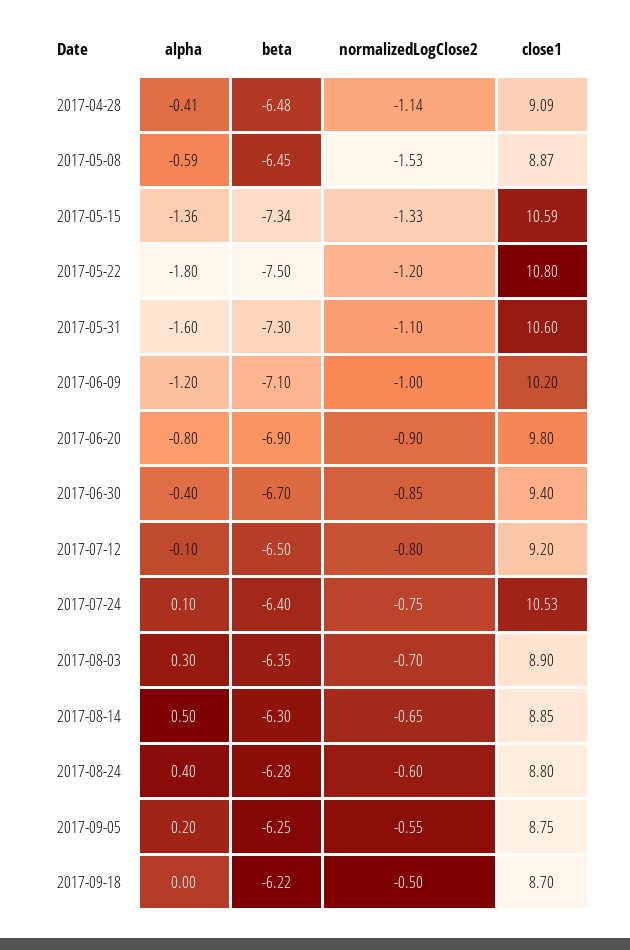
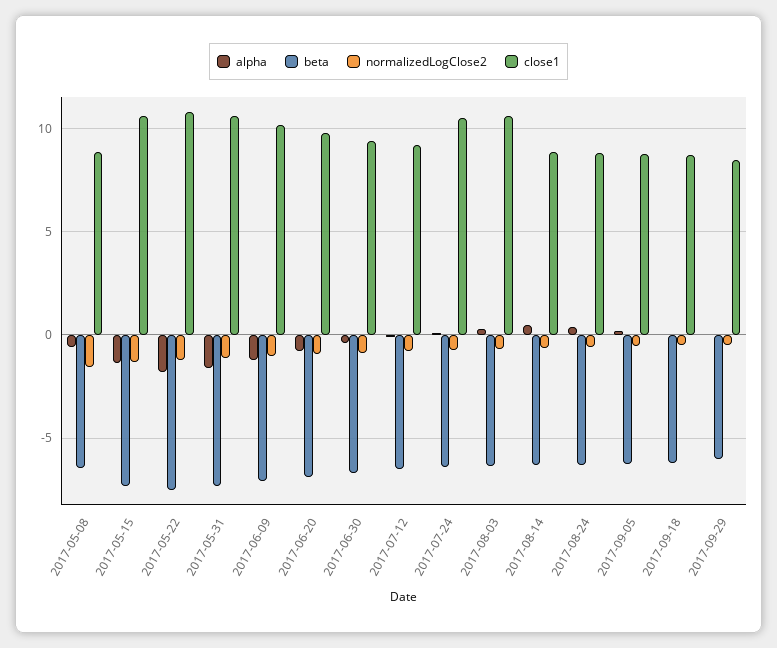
alpha, 2017-04-28: -0.41 -> none
beta, 2017-04-28: -6.48 -> none
normalizedLogClose2, 2017-04-28: -1.14 -> none
close1, 2017-04-28: 9.09 -> none
close1, 2017-08-03: 8.9 -> 10.5
alpha, 2017-09-29: none -> 0
beta, 2017-09-29: none -> -6
normalizedLogClose2, 2017-09-29: none -> -0.5
close1, 2017-09-29: none -> 8.5

